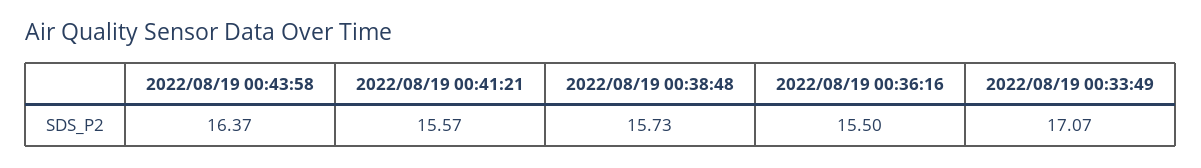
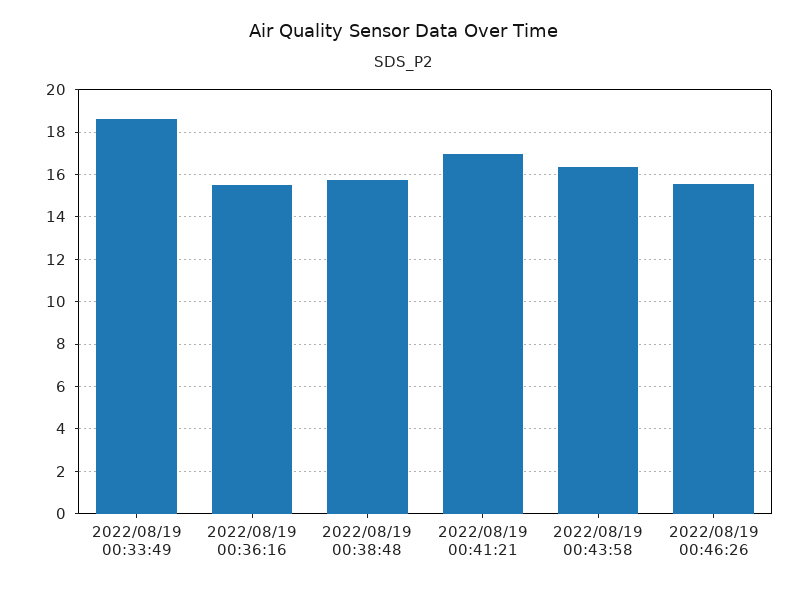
2022/08/19 00:41:21: 15.57 -> 17
2022/08/19 00:33:49: 17.07 -> 18.5
2022/08/19 00:46:26: none -> 15.5

